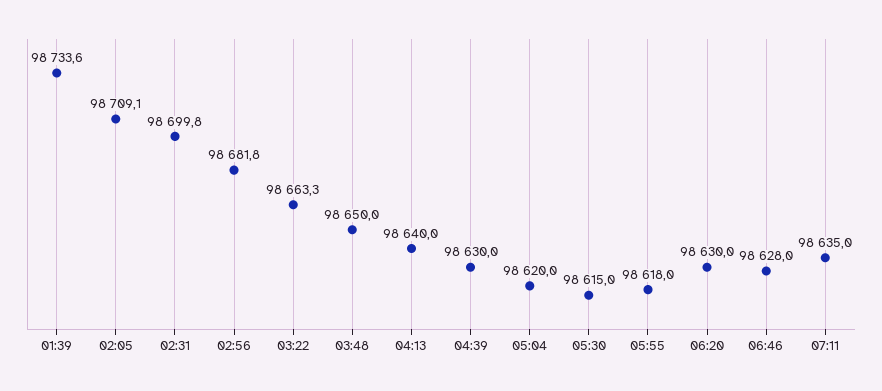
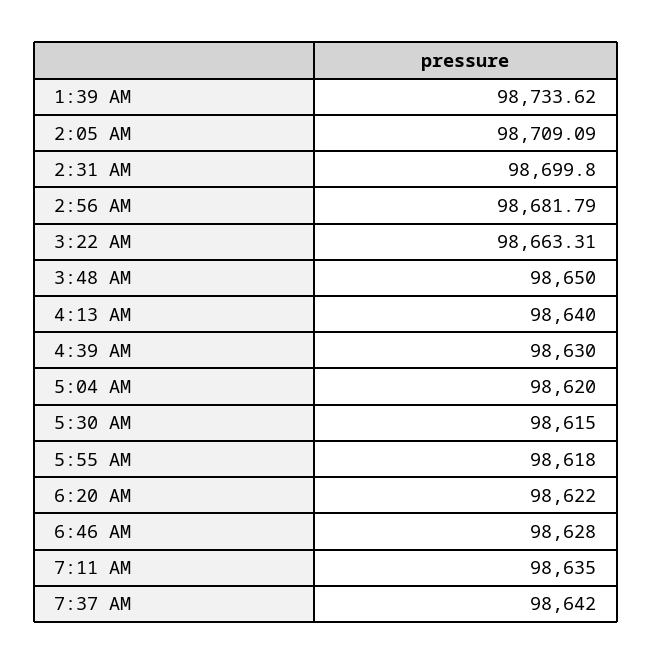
06:20: 98630 -> 98622
7:37 AM: none -> 98642

